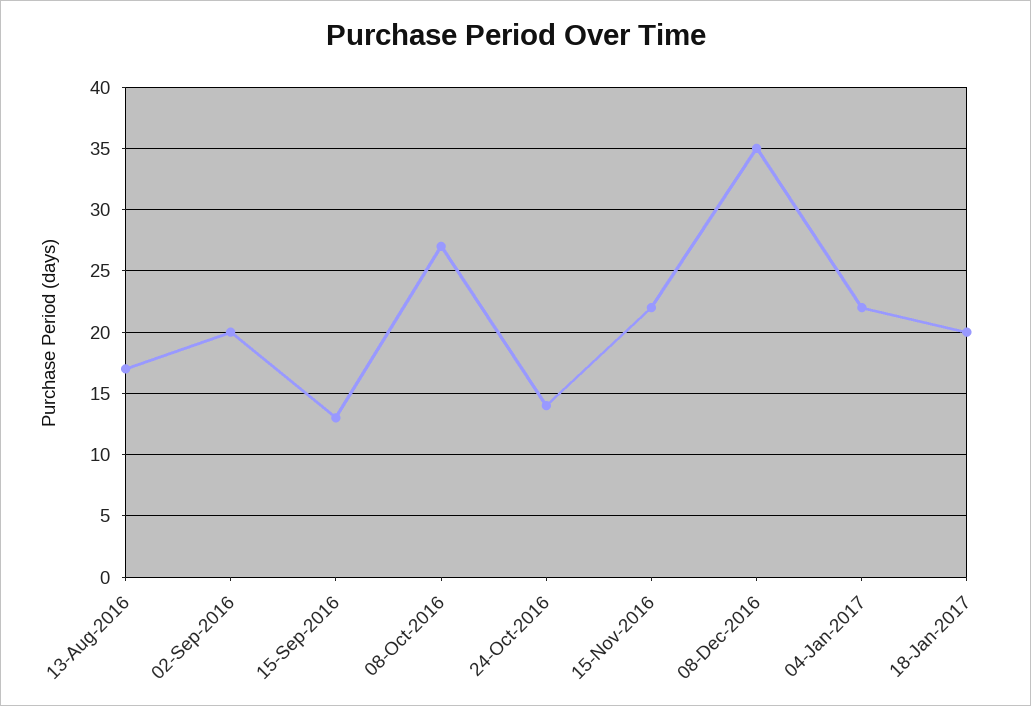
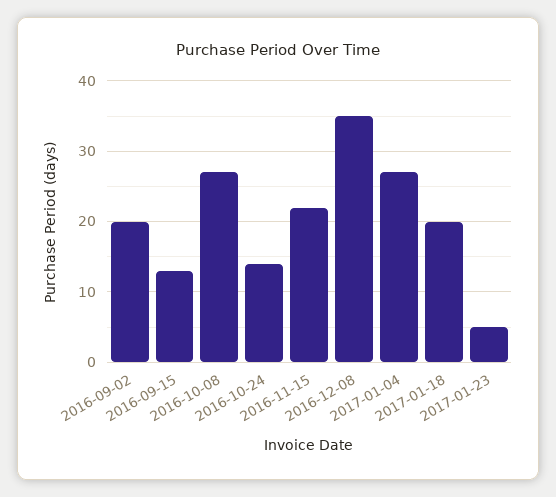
13-Aug-2016: 17 -> none
04-Jan-2017: 22 -> 27
2017-01-23: none -> 5

